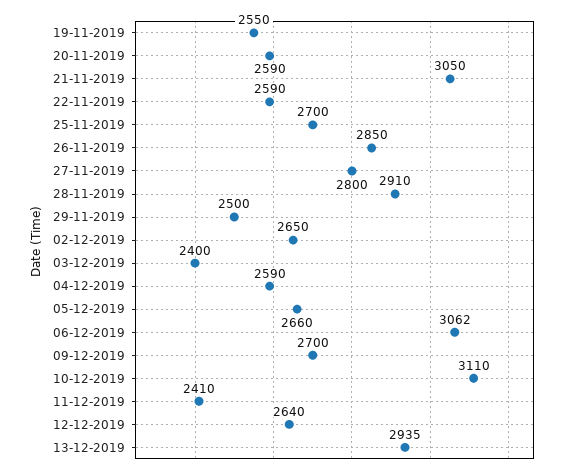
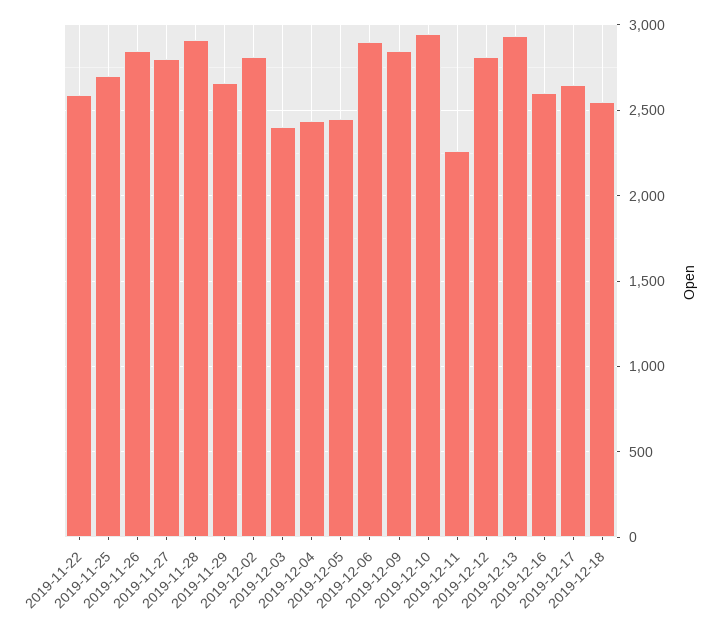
19-11-2019: 2550 -> none
20-11-2019: 2590 -> none
21-11-2019: 3050 -> none
29-11-2019: 2500 -> 2650
02-12-2019: 2650 -> 2800
04-12-2019: 2590 -> 2450
05-12-2019: 2660 -> 2450
06-12-2019: 3062 -> 2900
09-12-2019: 2700 -> 2850
10-12-2019: 3110 -> 2950
11-12-2019: 2410 -> 2250
12-12-2019: 2640 -> 2800
2019-12-16: none -> 2600
2019-12-17: none -> 2650
2019-12-18: none -> 2550

